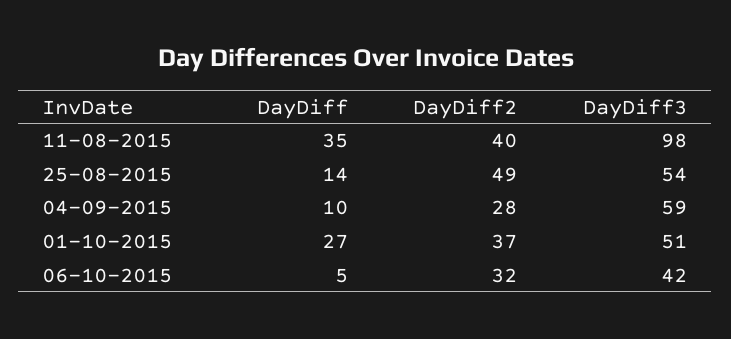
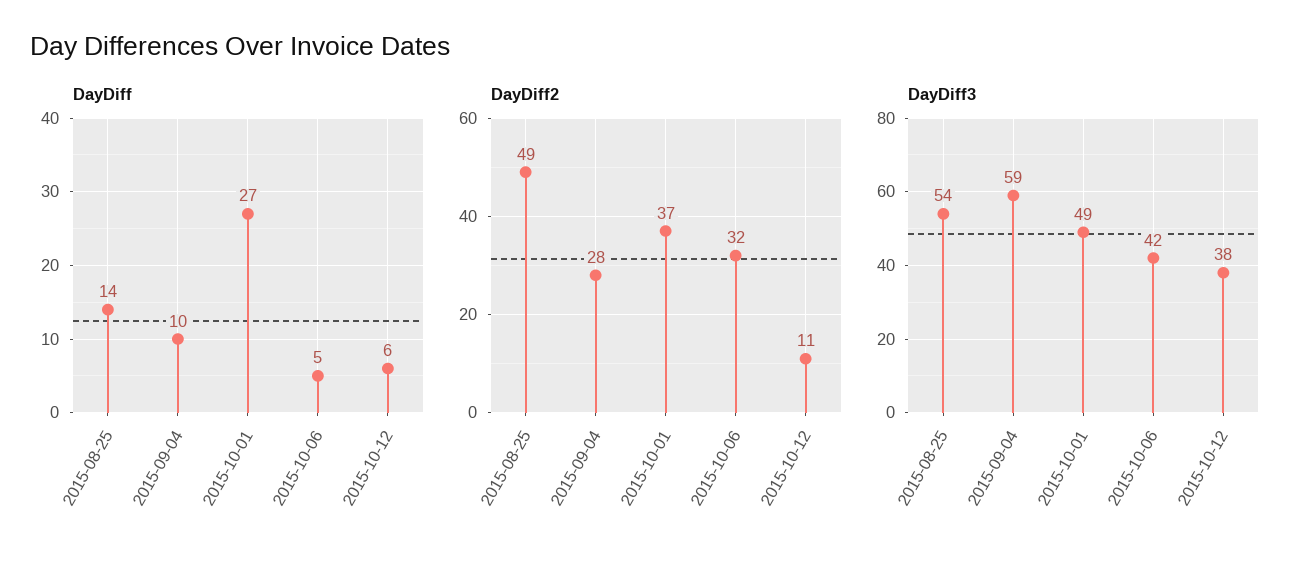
DayDiff, 11-08-2015: 35 -> none
DayDiff2, 11-08-2015: 40 -> none
DayDiff3, 11-08-2015: 98 -> none
DayDiff3, 01-10-2015: 51 -> 49
DayDiff, 2015-10-12: none -> 6
DayDiff2, 2015-10-12: none -> 11
DayDiff3, 2015-10-12: none -> 38

